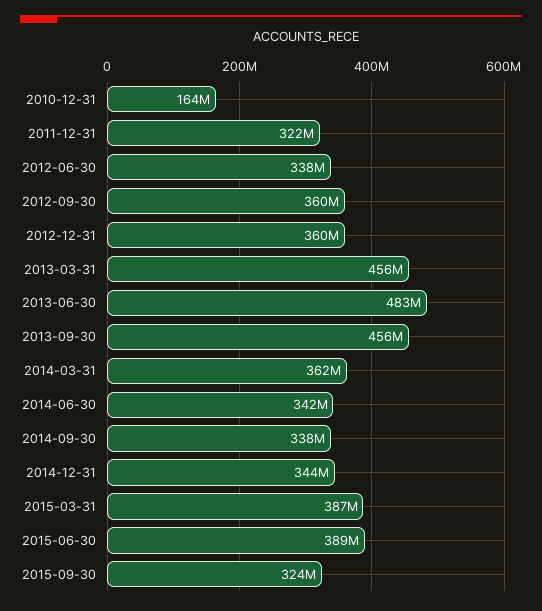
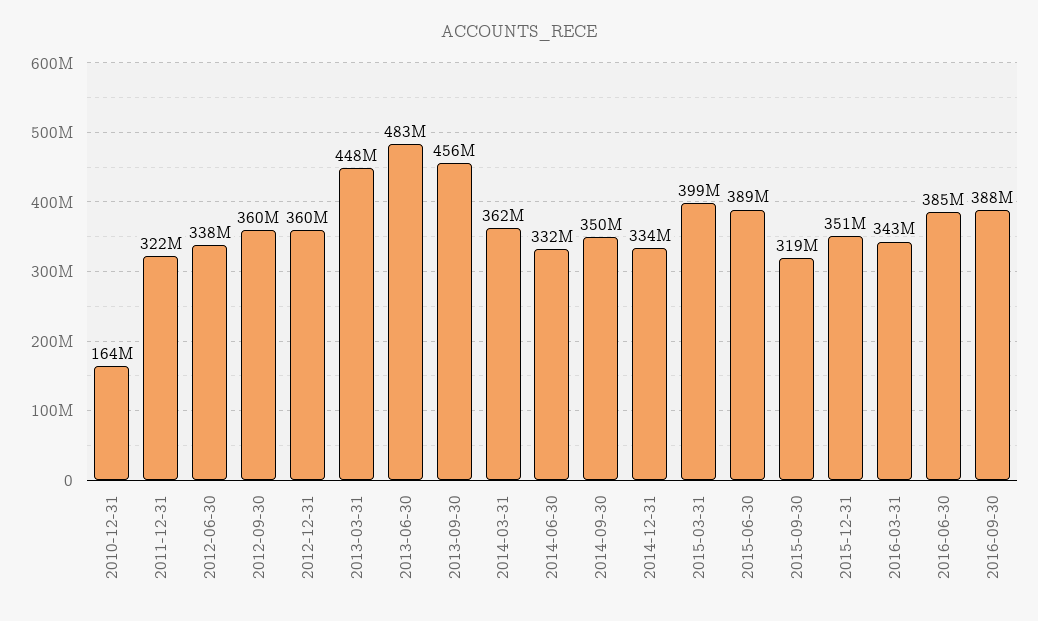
2013-03-31: 456000000 -> 448000000
2014-06-30: 342000000 -> 332000000
2014-09-30: 338000000 -> 350000000
2014-12-31: 344000000 -> 334000000
2015-03-31: 387000000 -> 399000000
2015-09-30: 324000000 -> 319000000
2015-12-31: none -> 351000000
2016-03-31: none -> 343000000
2016-06-30: none -> 385000000
2016-09-30: none -> 388000000

